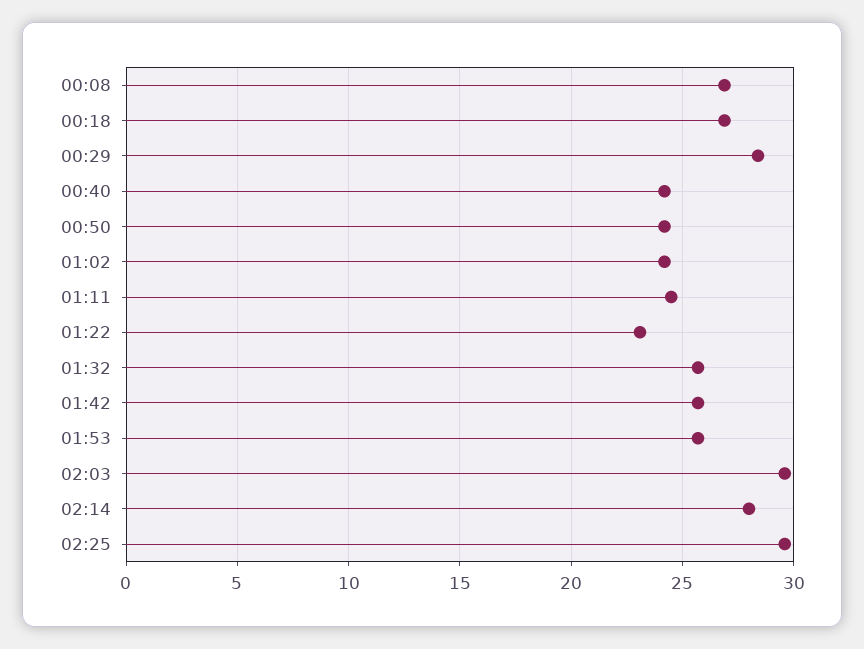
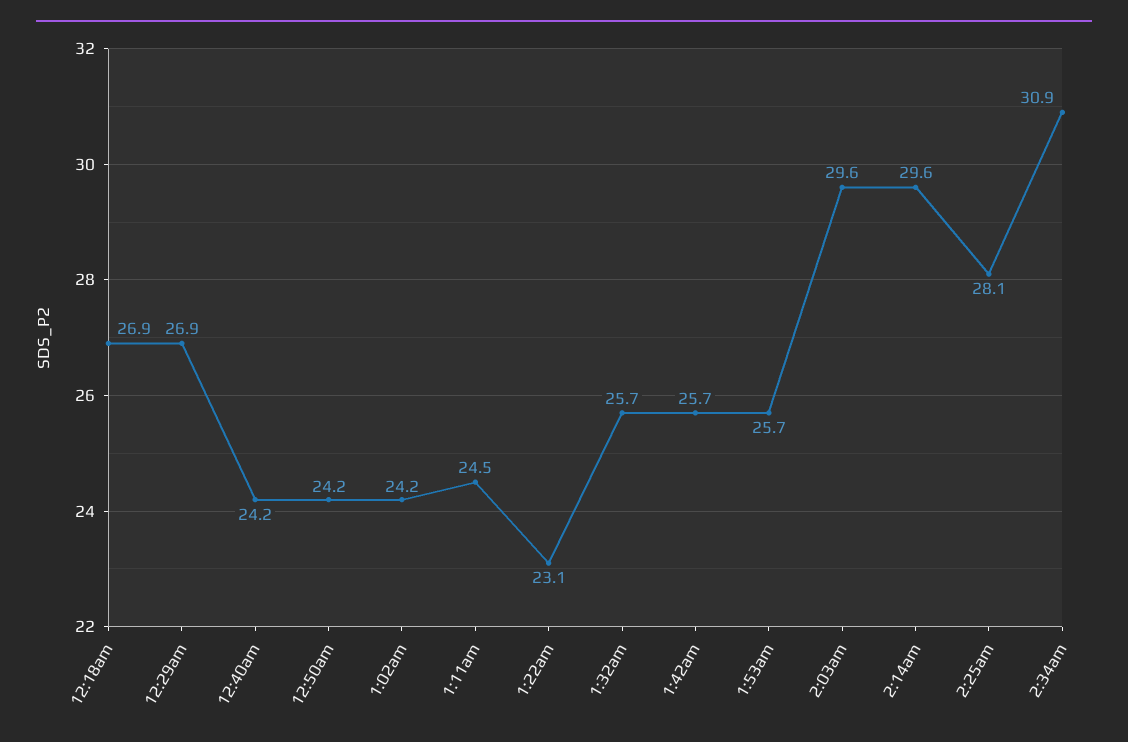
00:08: 27 -> none
00:29: 28.5 -> 26.9
02:14: 28 -> 29.6
02:25: 29.5 -> 28.1
2:34am: none -> 30.9

